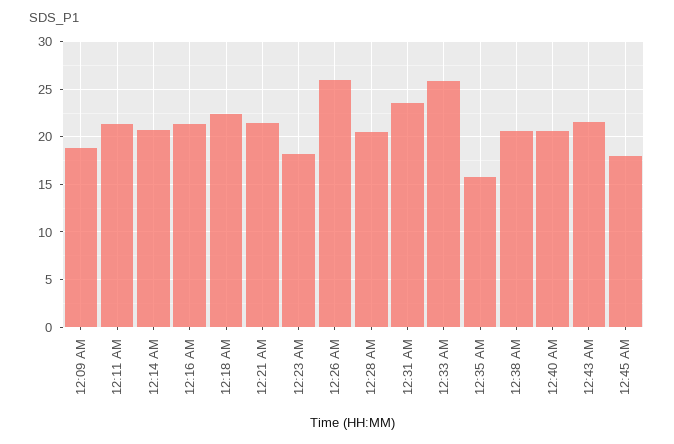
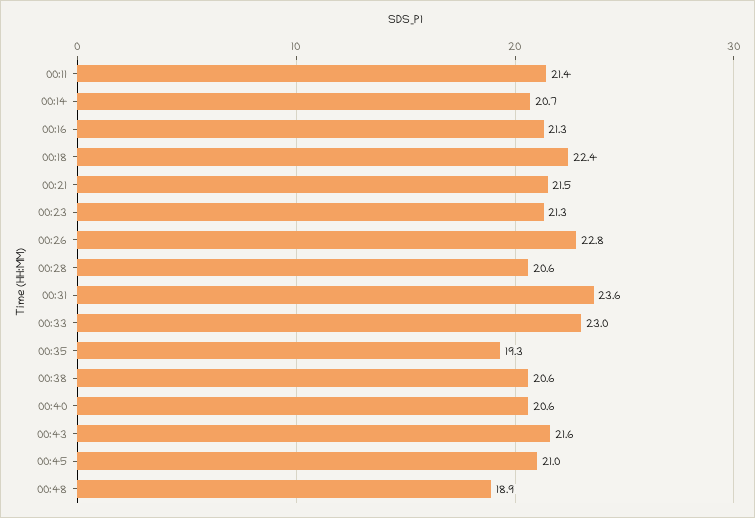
12:09 AM: 19 -> none
12:23 AM: 18 -> 21.3
12:26 AM: 26 -> 22.8
12:33 AM: 26 -> 23
12:35 AM: 16 -> 19.3
12:45 AM: 18 -> 21
00:48: none -> 18.9

